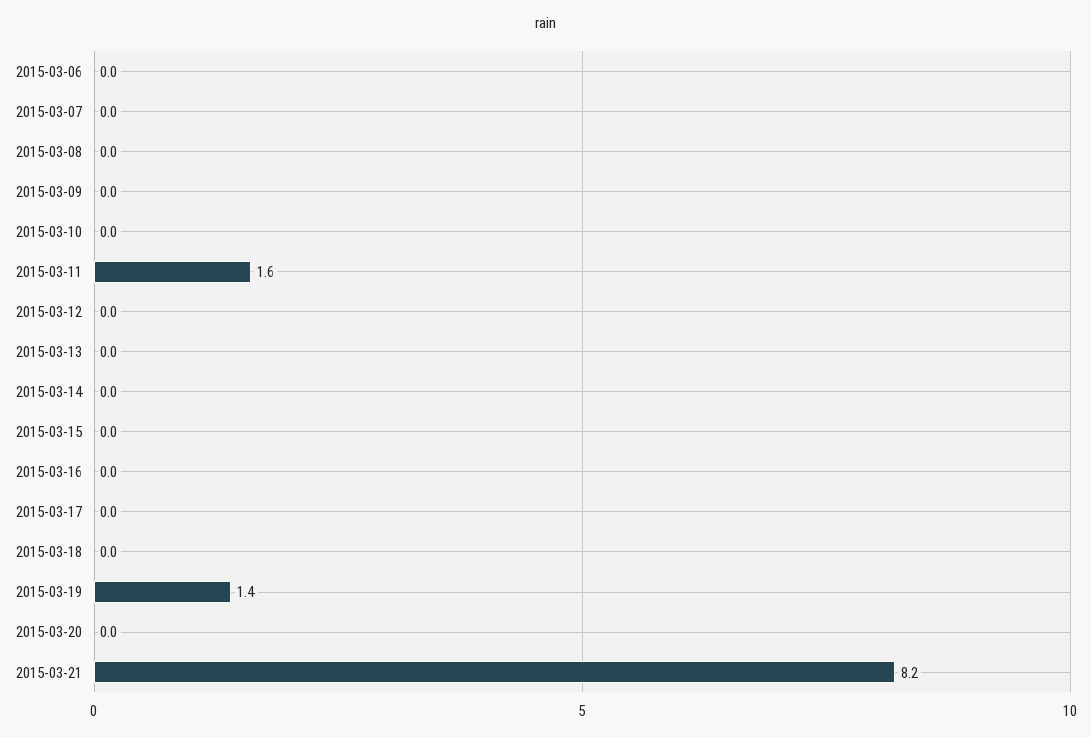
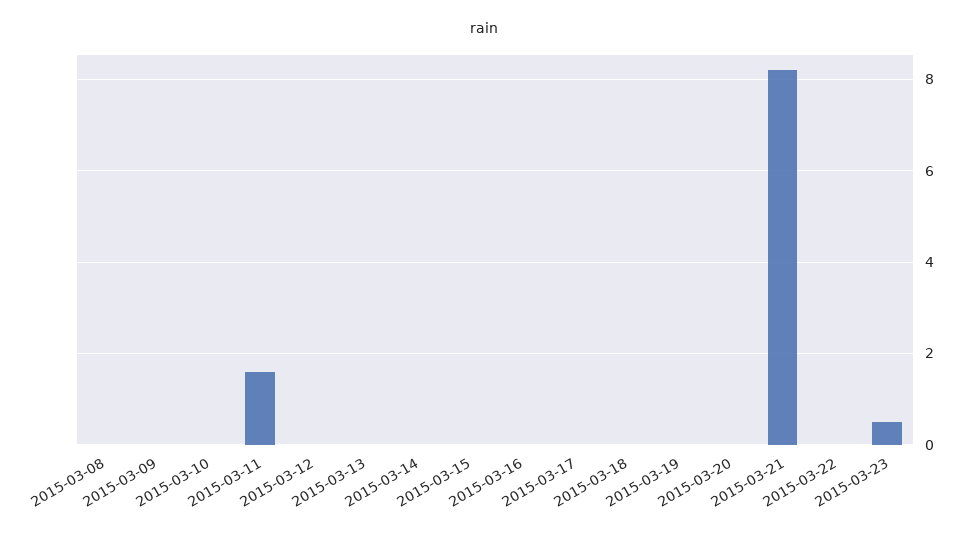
2015-03-06: 0 -> none
2015-03-07: 0 -> none
2015-03-19: 1.4 -> 0
2015-03-22: none -> 0
2015-03-23: none -> 0.5

